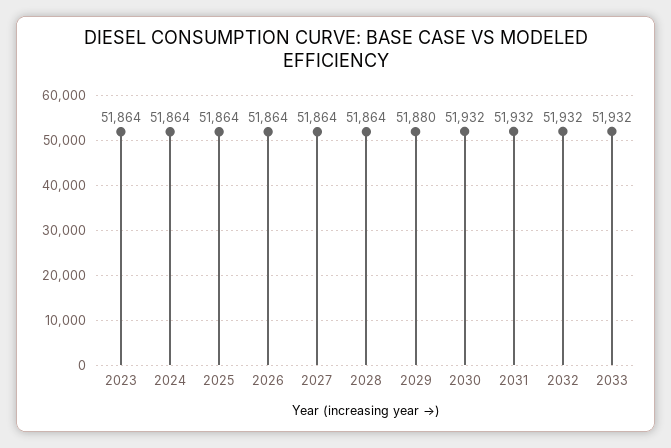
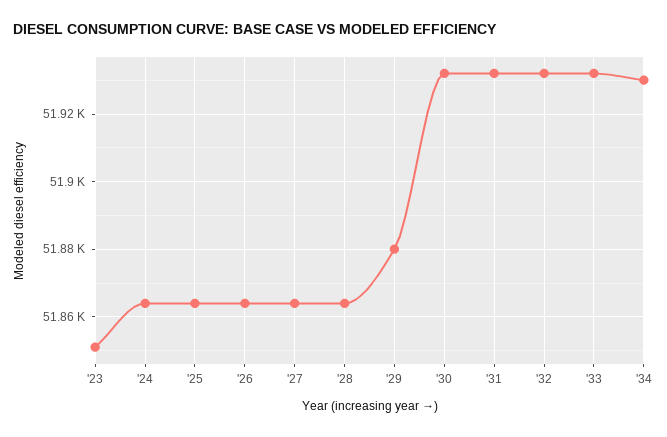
2023: 51864 -> 51850
'34: none -> 51930

